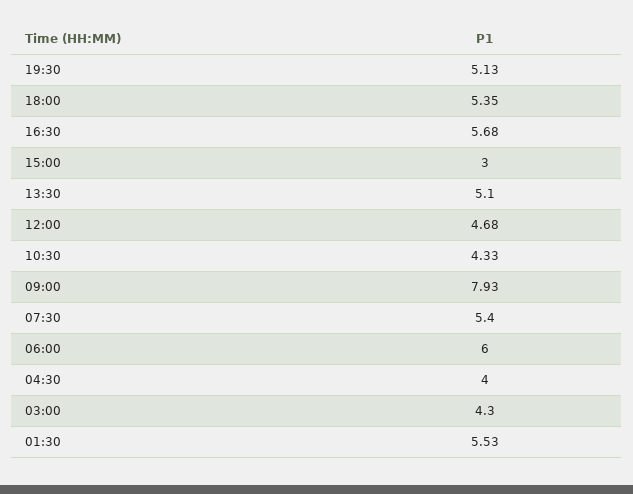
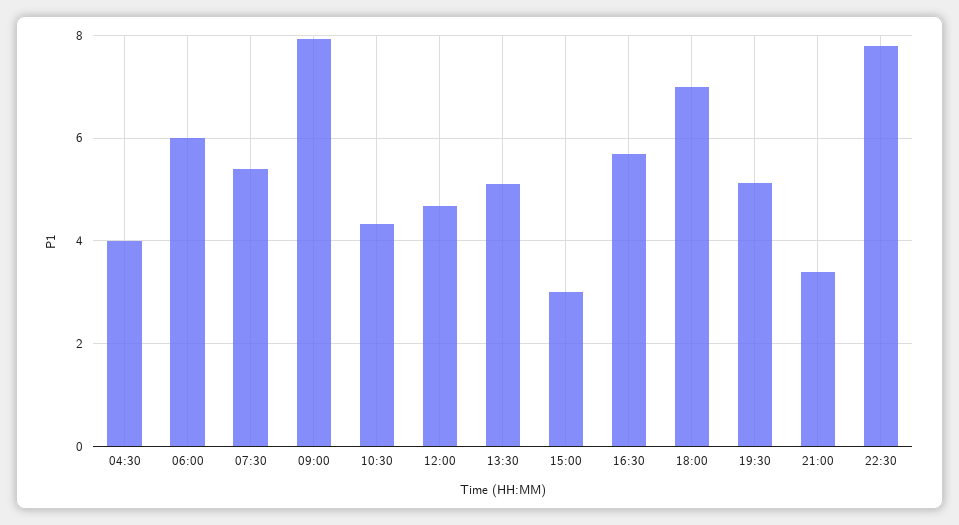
18:00: 5.35 -> 7
03:00: 4.3 -> none
01:30: 5.53 -> none
21:00: none -> 3.4
22:30: none -> 7.8

